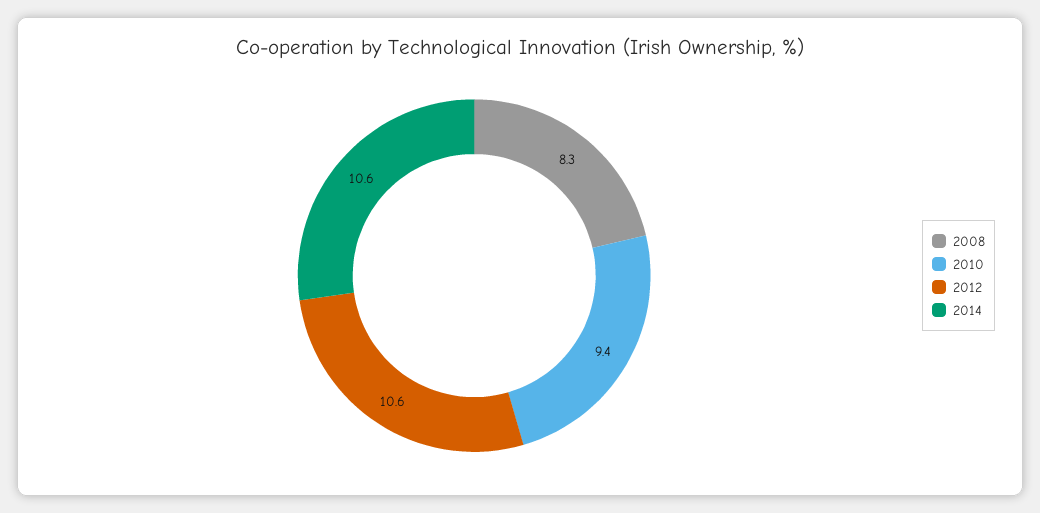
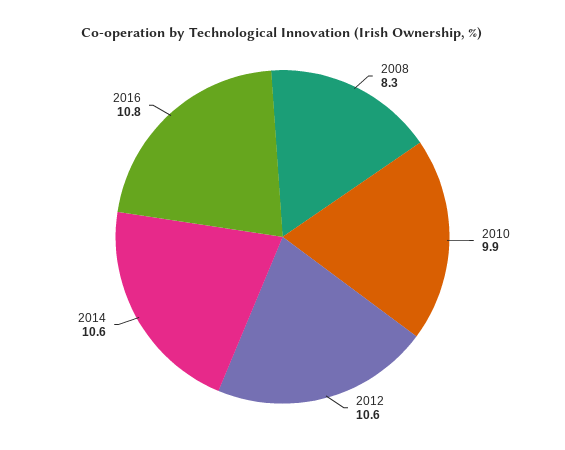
2010: 9.4 -> 9.9
2016: none -> 10.8

